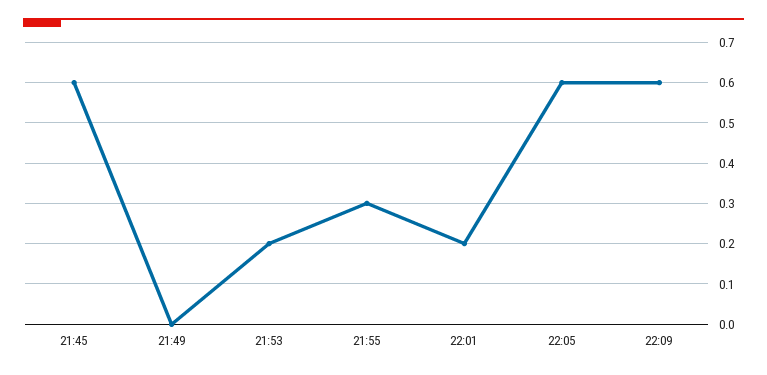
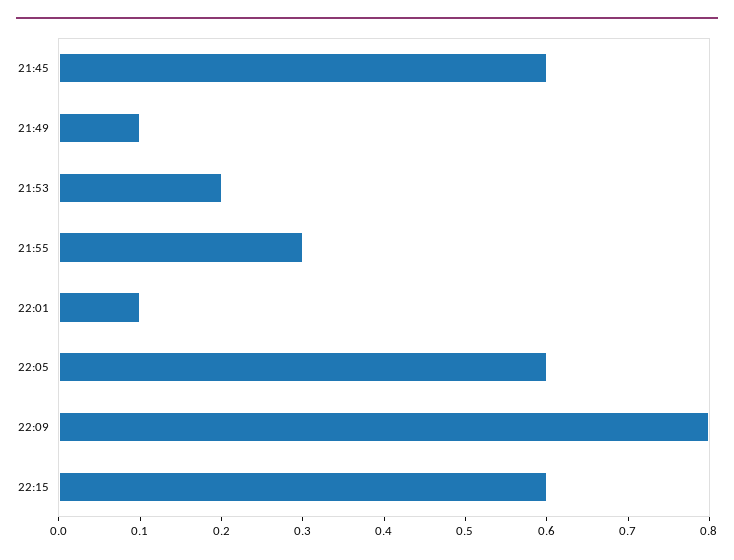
21:49: 0 -> 0.1
22:01: 0.2 -> 0.1
22:09: 0.6 -> 0.8
22:15: none -> 0.6

